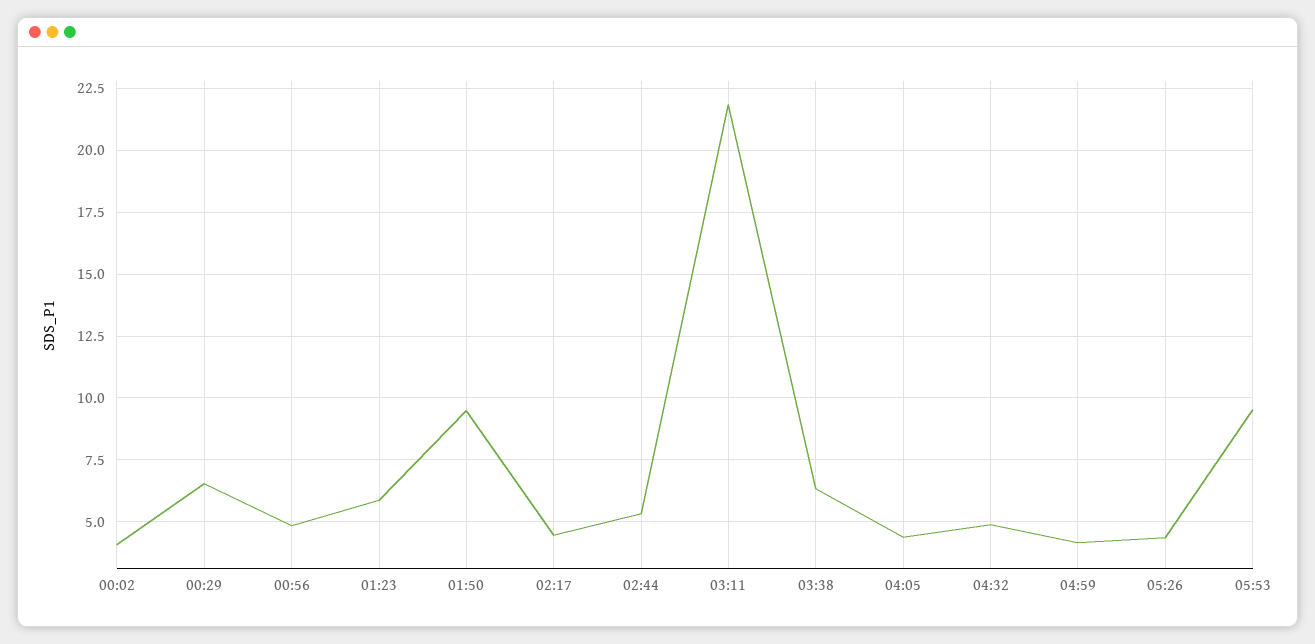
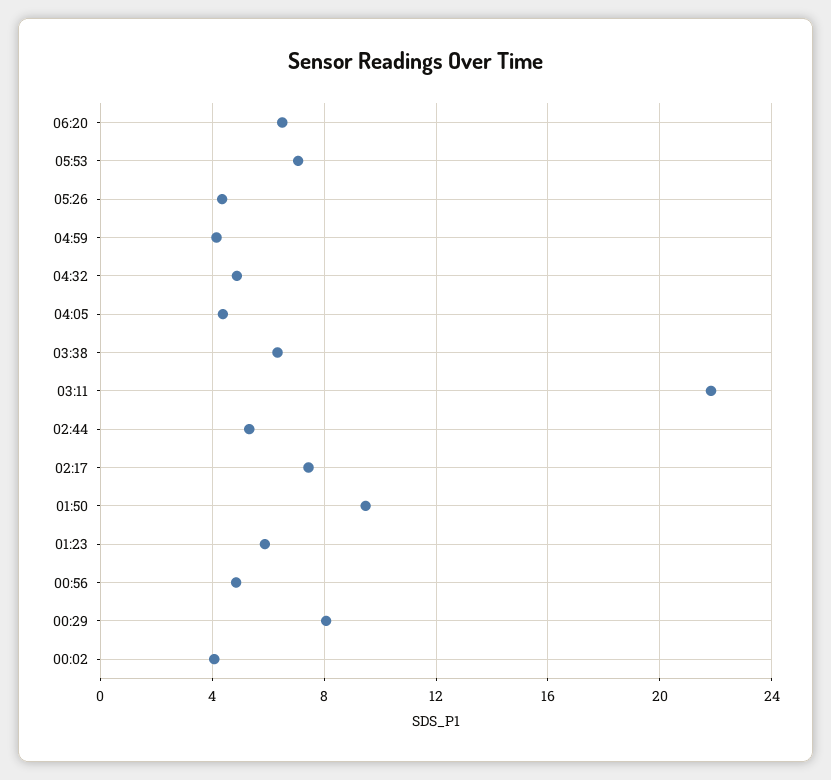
00:29: 6.5 -> 8
02:17: 4.5 -> 7.5
05:53: 9.5 -> 7
06:20: none -> 6.5

